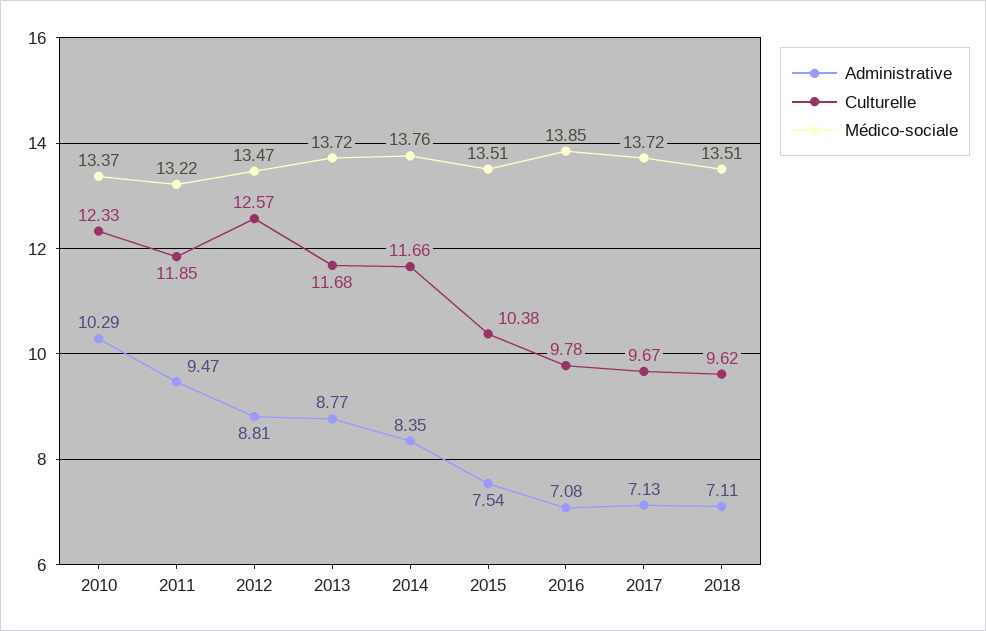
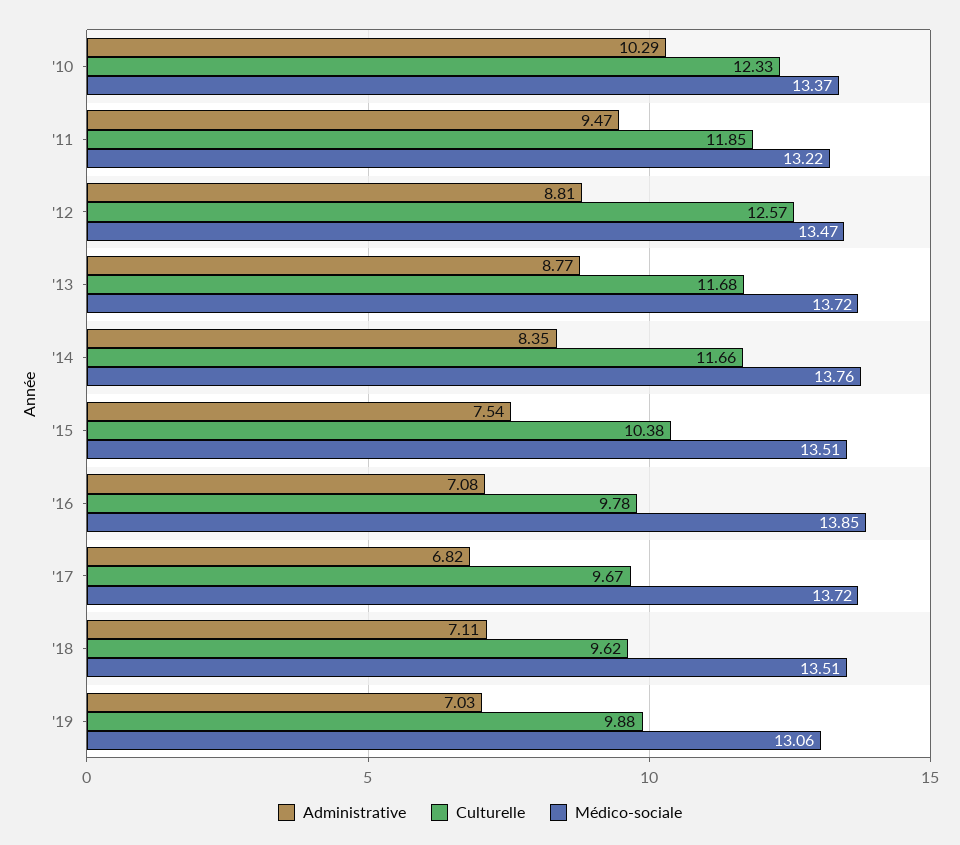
Administrative, 2017: 7.13 -> 6.82
Administrative, '19: none -> 7.03
Culturelle, '19: none -> 9.88
Médico-sociale, '19: none -> 13.06

